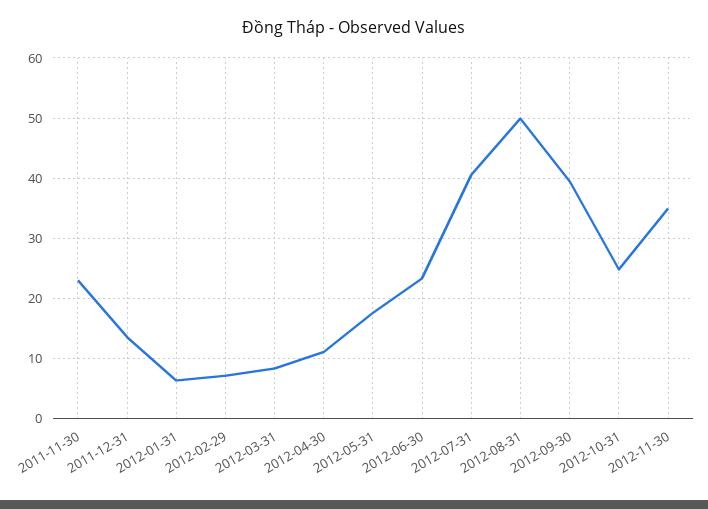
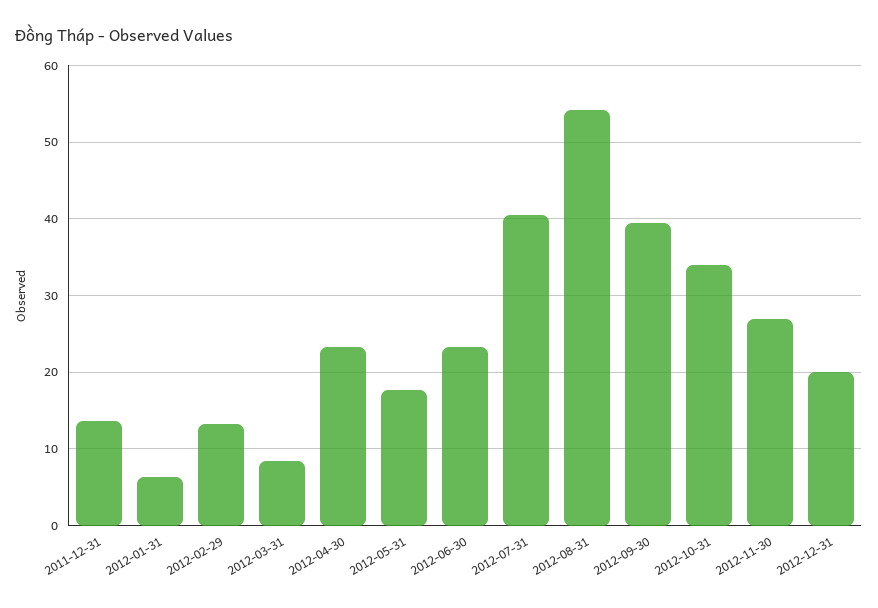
2011-11-30: 23 -> none
2012-02-29: 7 -> 13
2012-04-30: 11 -> 23
2012-08-31: 50 -> 54
2012-10-31: 25 -> 34
2012-11-30: 35 -> 27
2012-12-31: none -> 20

